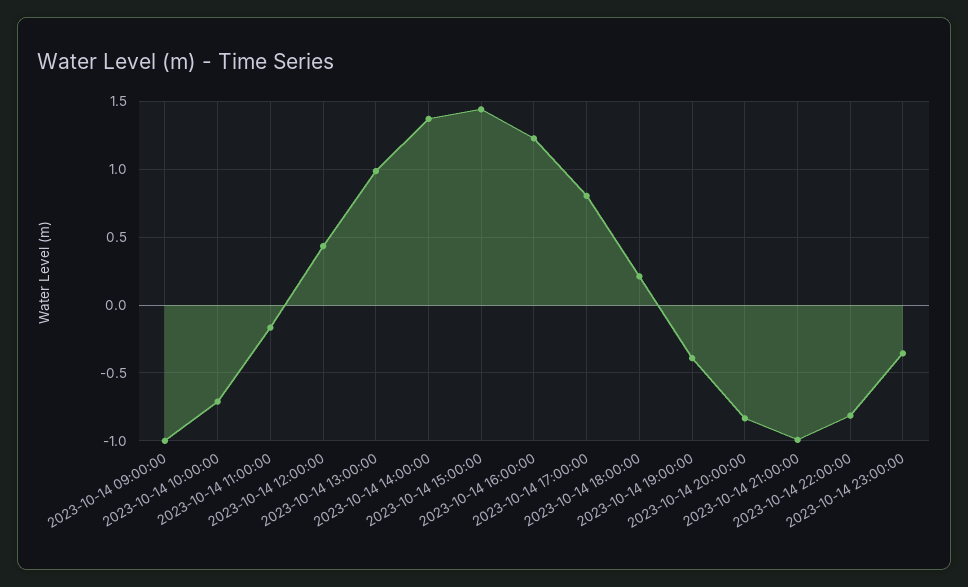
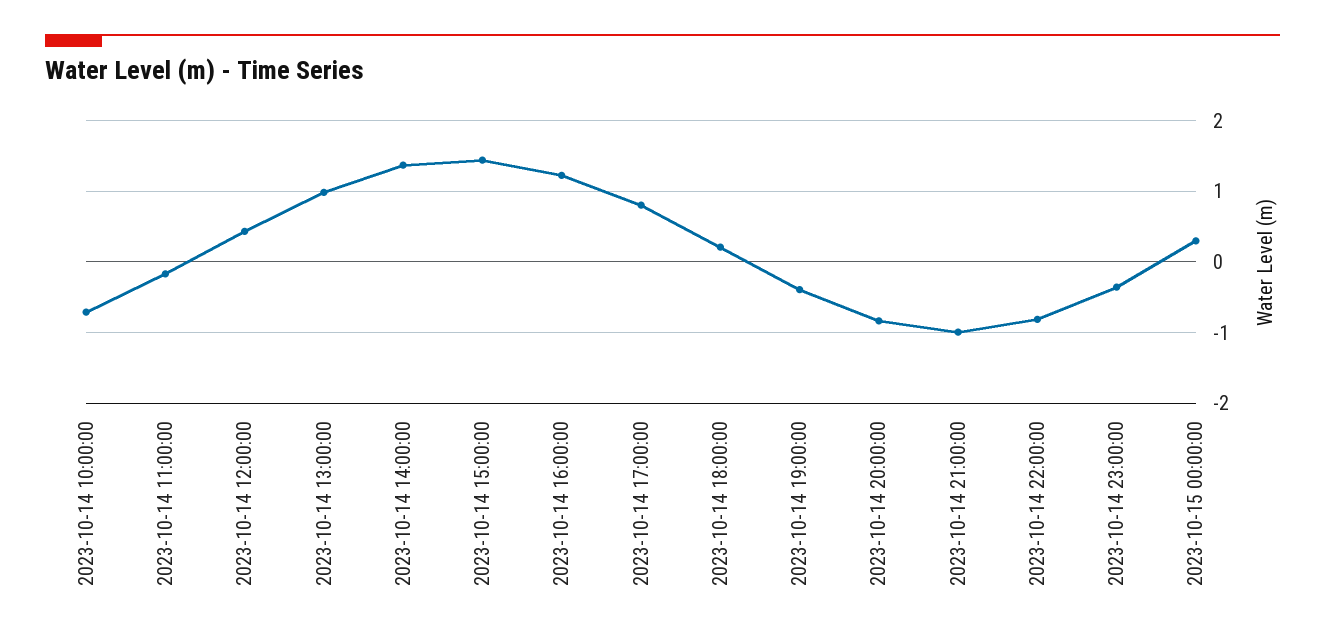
2023-10-14 09:00:00: -1 -> none
2023-10-15 00:00:00: none -> 0.3

